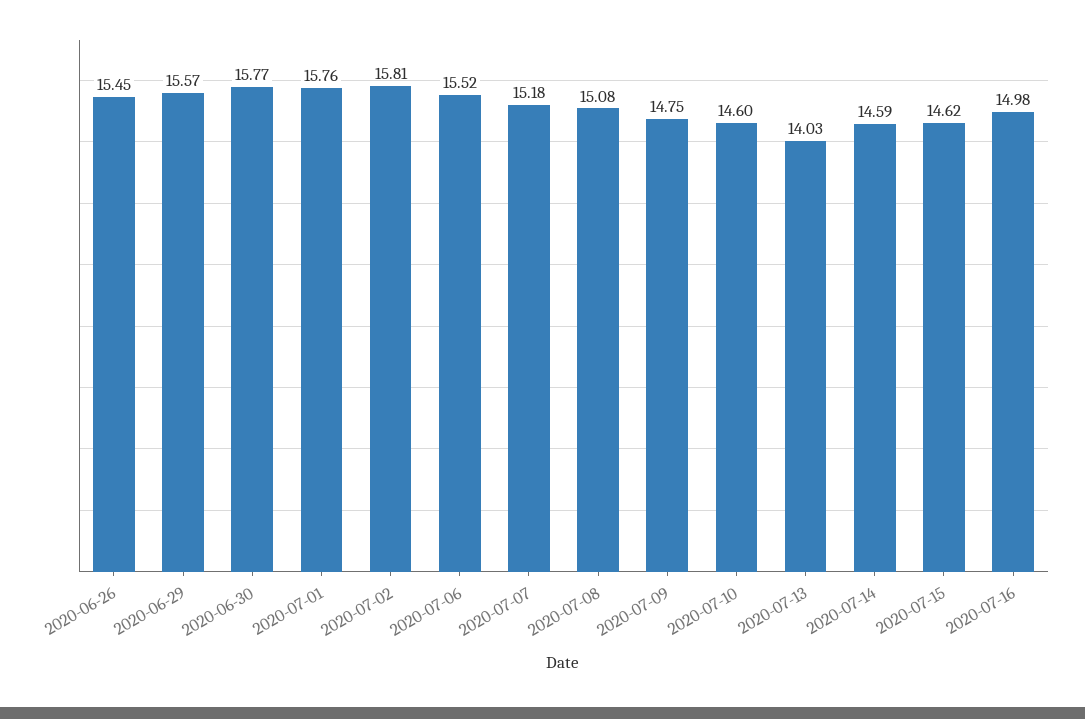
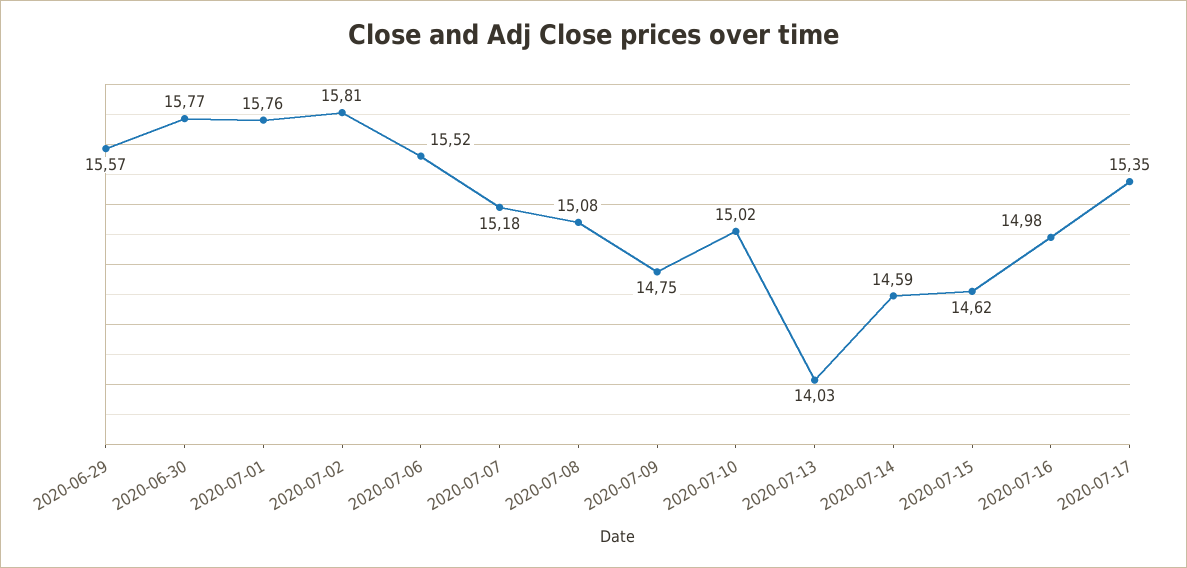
2020-06-26: 15.45 -> none
2020-07-10: 14.6 -> 15.02
2020-07-17: none -> 15.35

